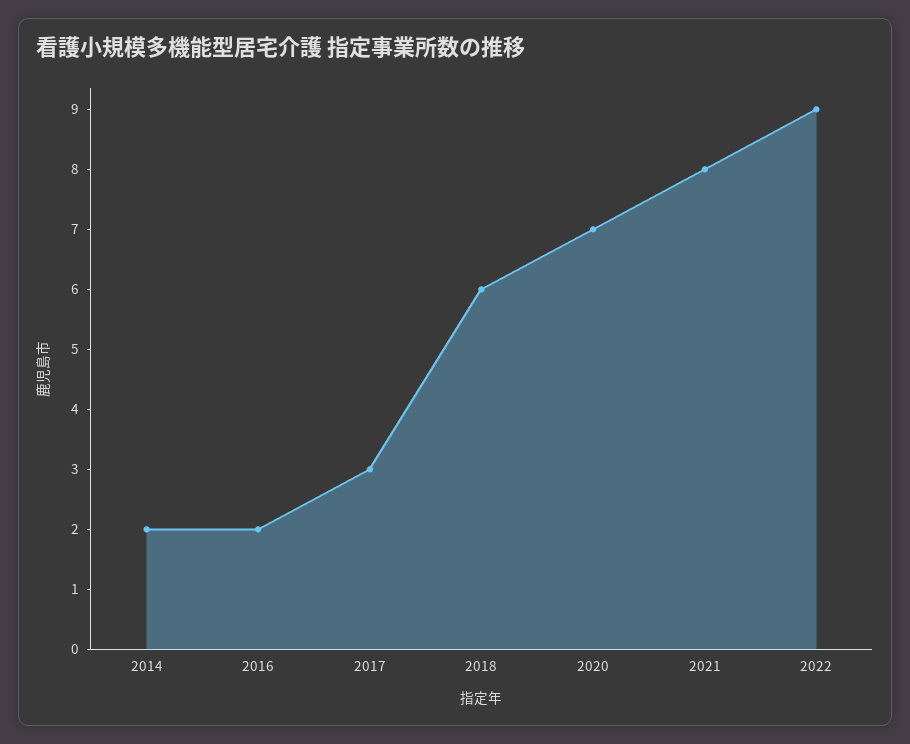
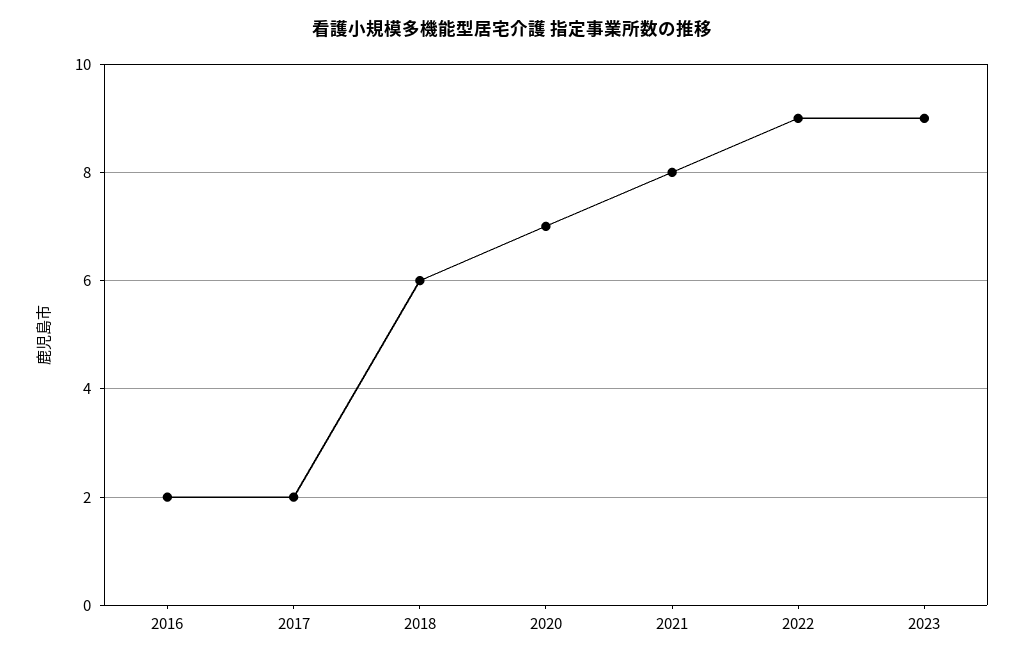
2014: 2 -> none
2017: 3 -> 2
2023: none -> 9

